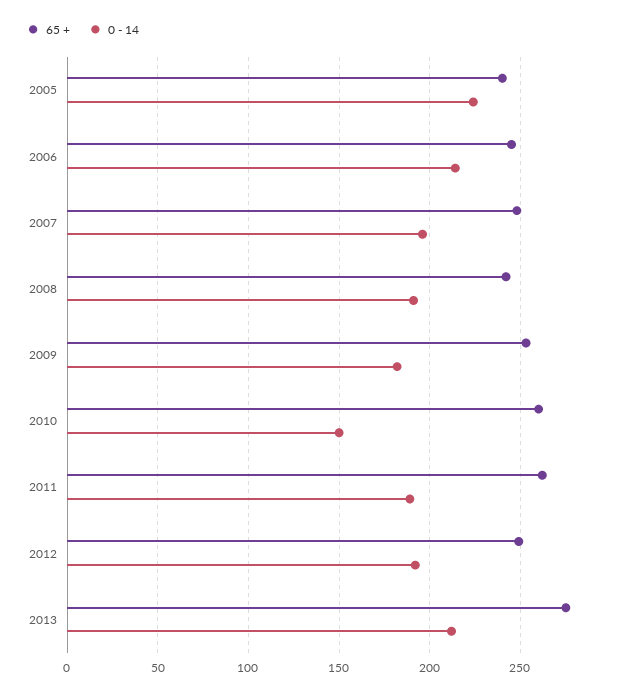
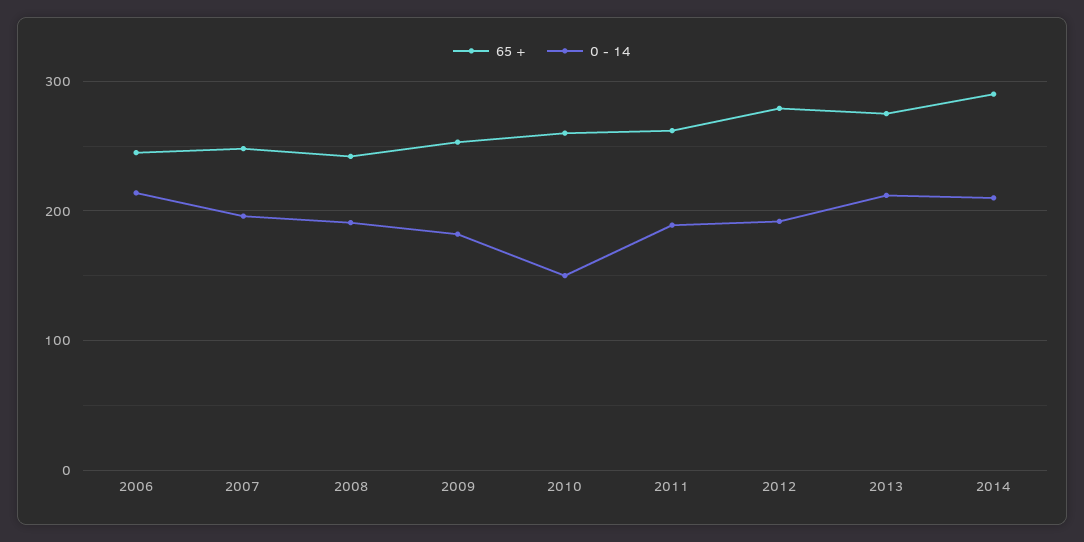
65 +, 2005: 240 -> none
0 - 14, 2005: 225 -> none
65 +, 2012: 250 -> 280
65 +, 2014: none -> 290
0 - 14, 2014: none -> 210

